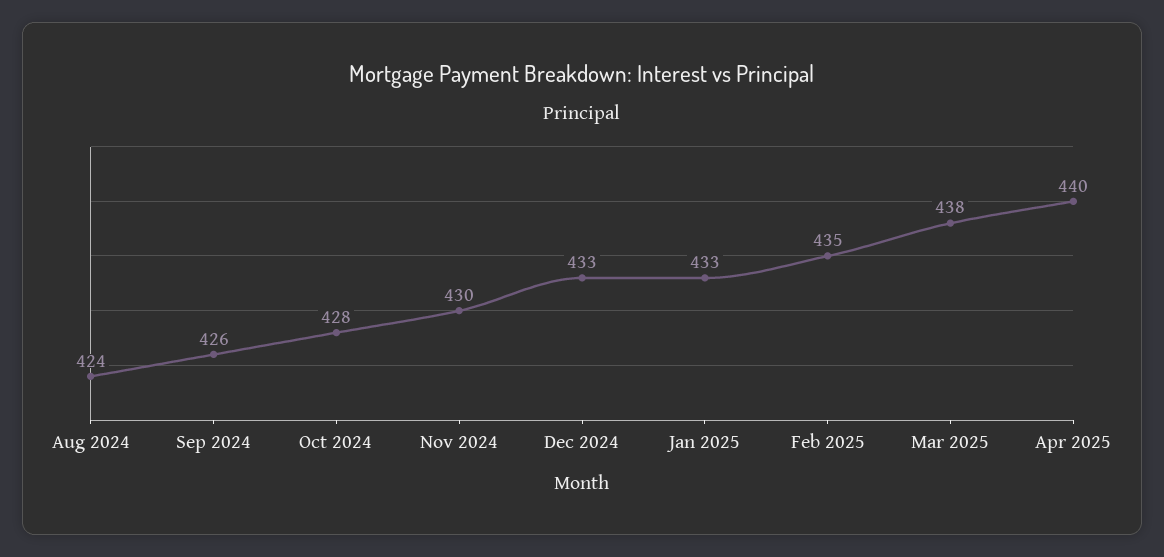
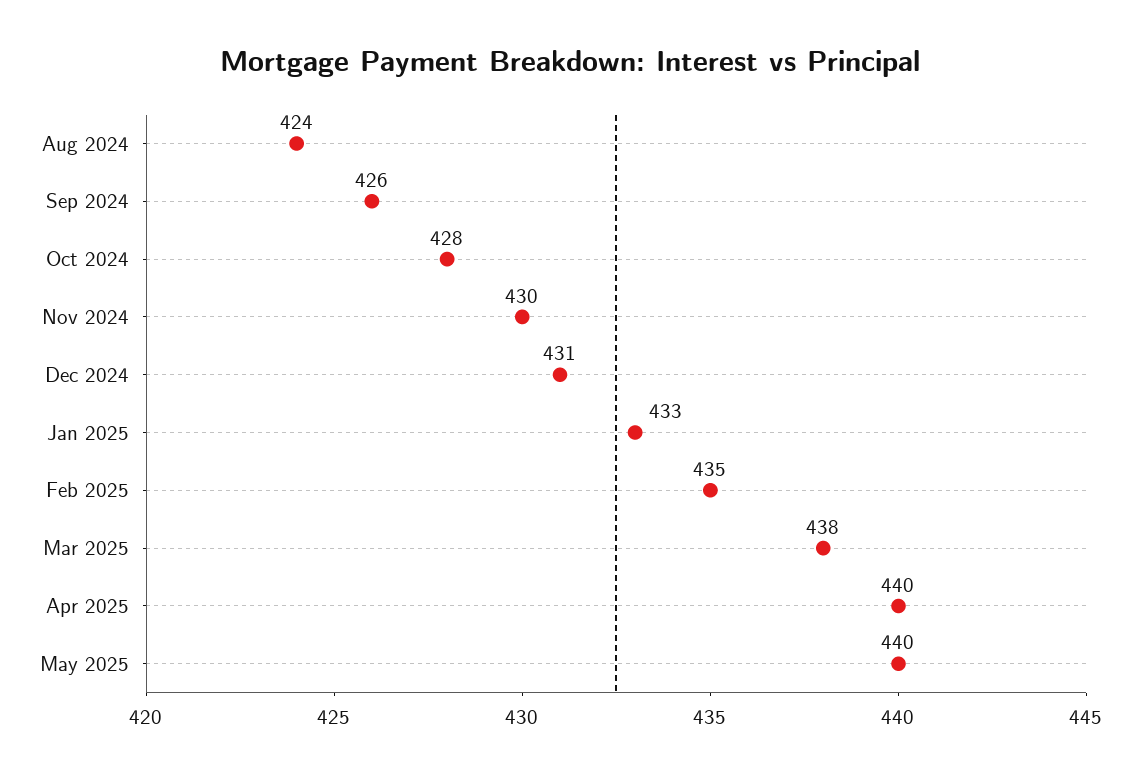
Dec 2024: 433 -> 431
May 2025: none -> 440

